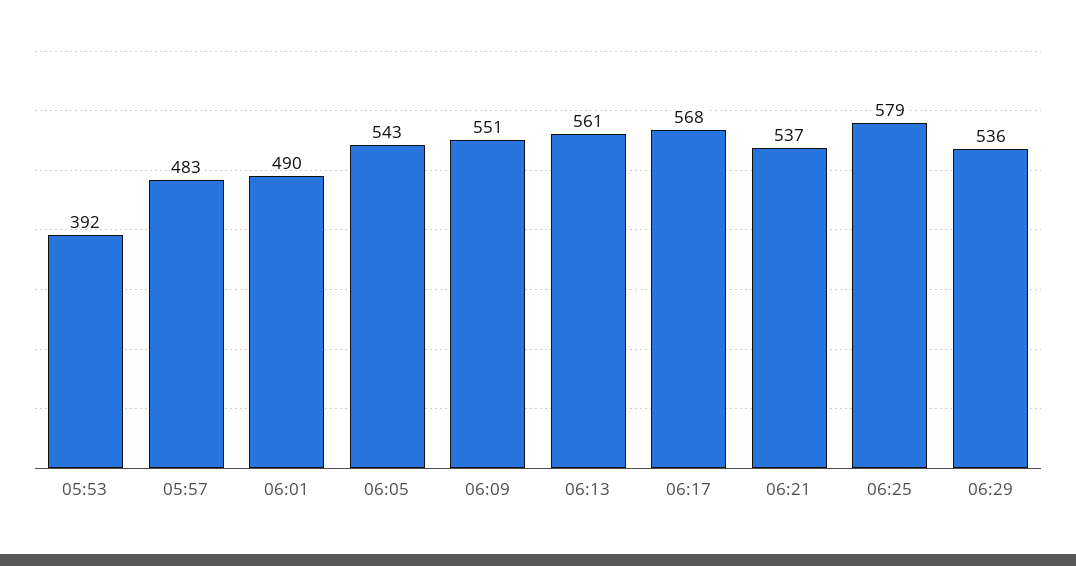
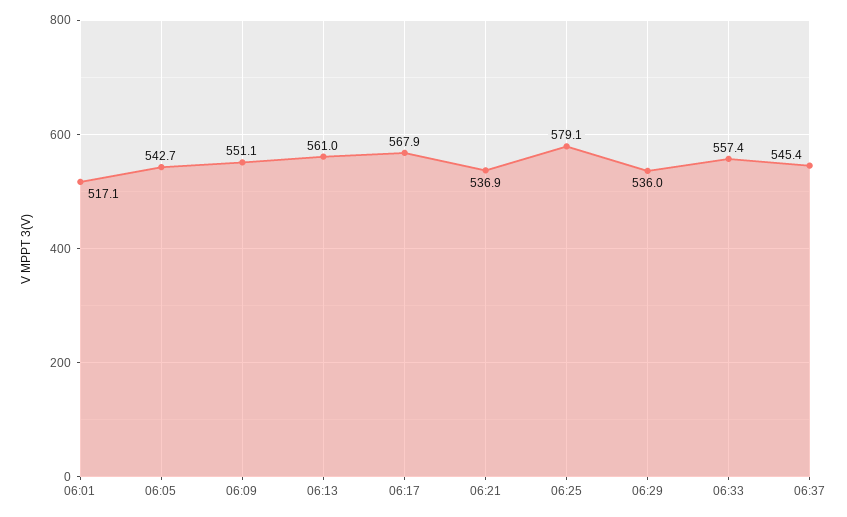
05:53: 392 -> none
05:57: 483 -> none
06:01: 490 -> 517.1
06:33: none -> 557.4
06:37: none -> 545.4

